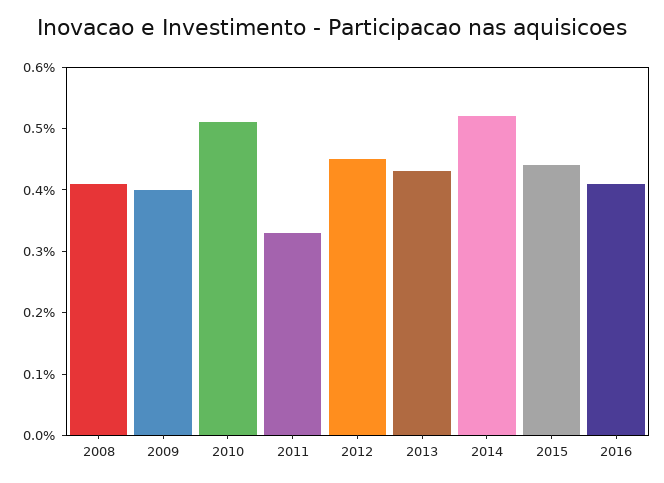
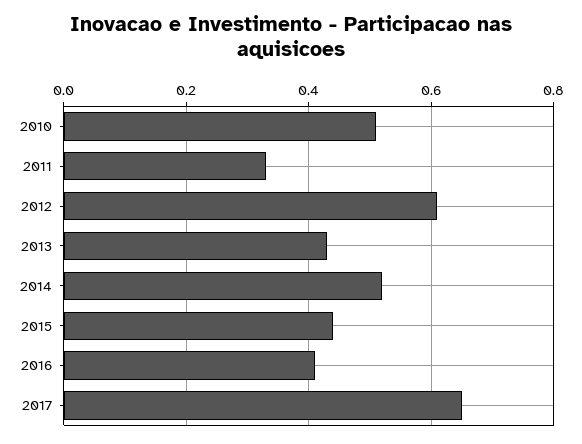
2008: 0.4 -> none
2009: 0.4 -> none
2012: 0.45 -> 0.6
2017: none -> 0.65

